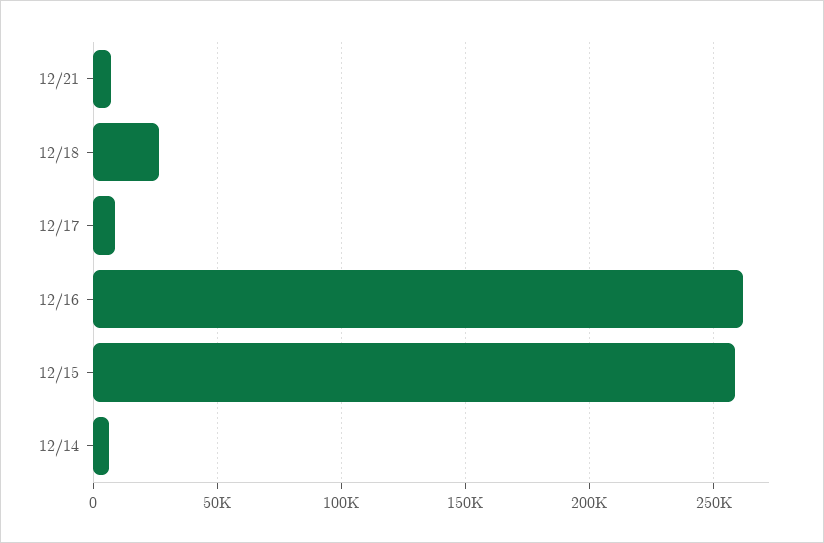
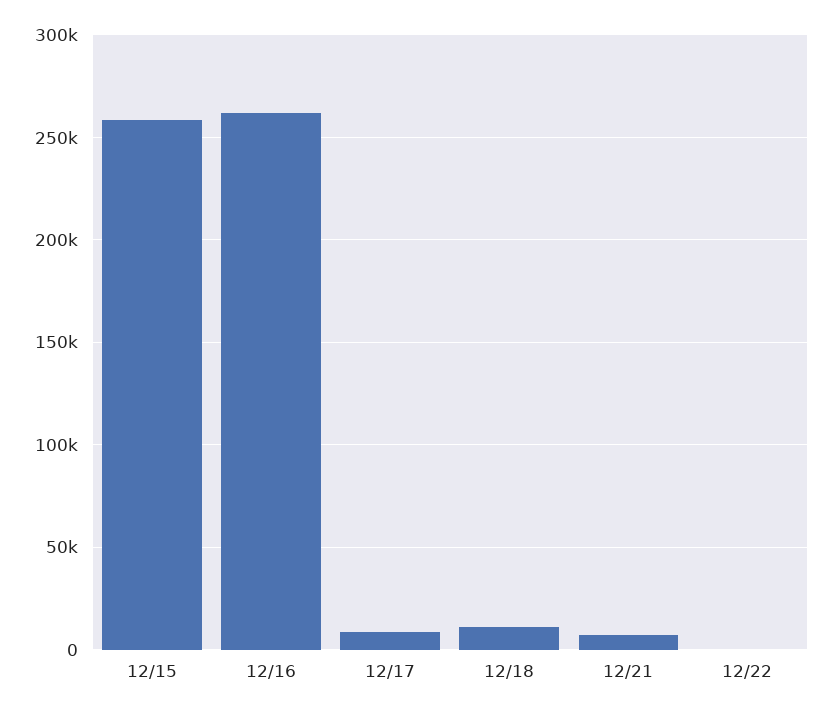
12/18: 25000 -> 10000
12/14: 5000 -> none
12/22: none -> 0

